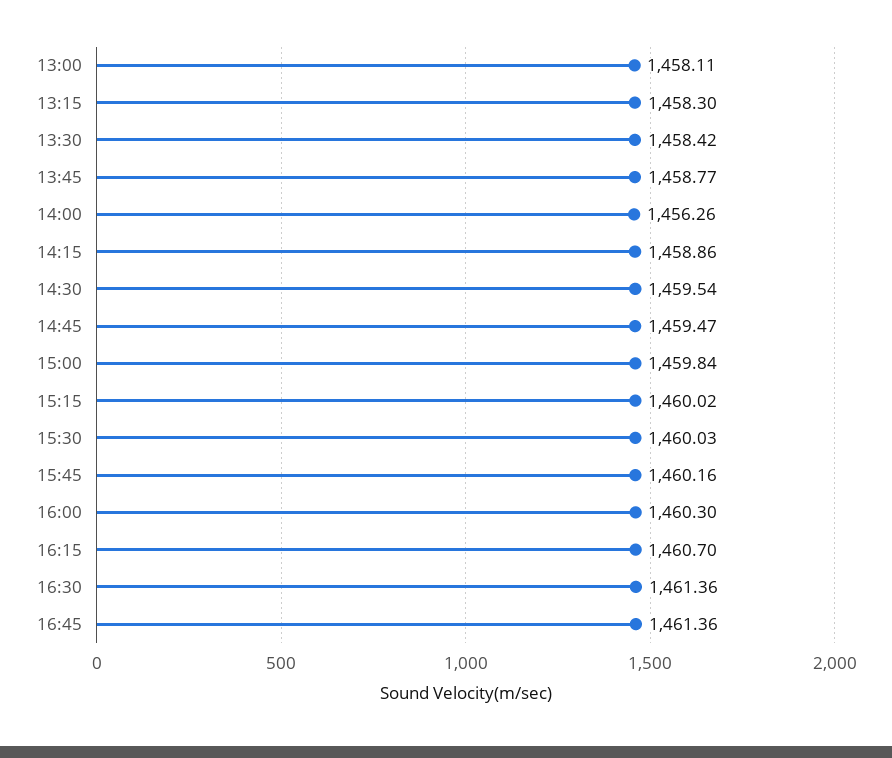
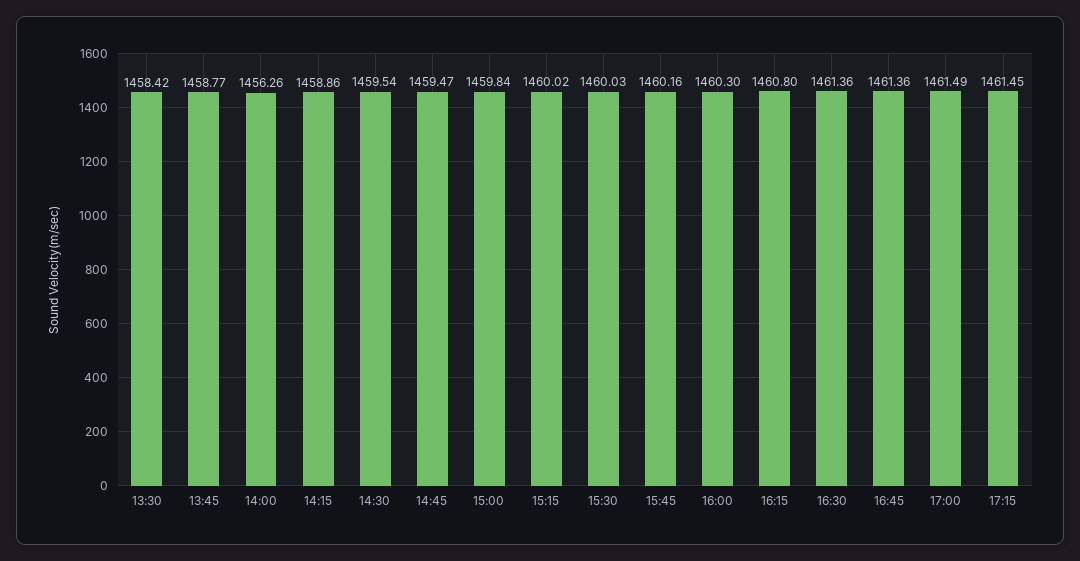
13:00: 1458.11 -> none
13:15: 1458.3 -> none
16:15: 1460.7 -> 1460.8
17:00: none -> 1461.49
17:15: none -> 1461.45

